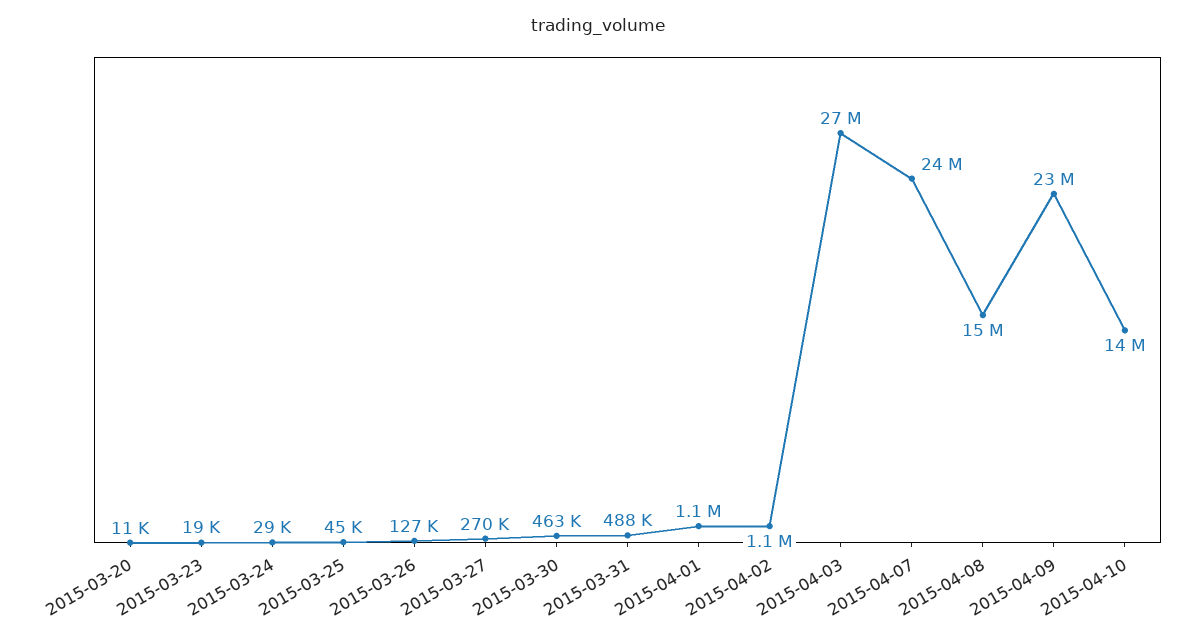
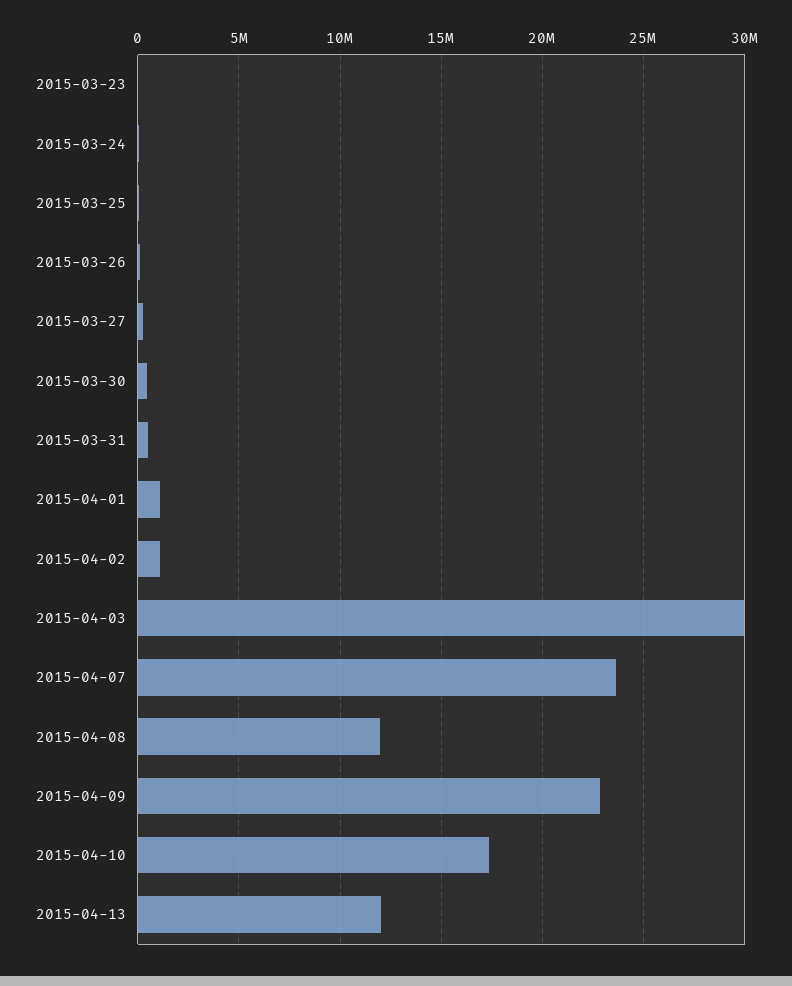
2015-03-20: 11000 -> none
2015-04-03: 27000000 -> 30000000
2015-04-08: 15000000 -> 12000000
2015-04-10: 14000000 -> 17500000
2015-04-13: none -> 12000000

